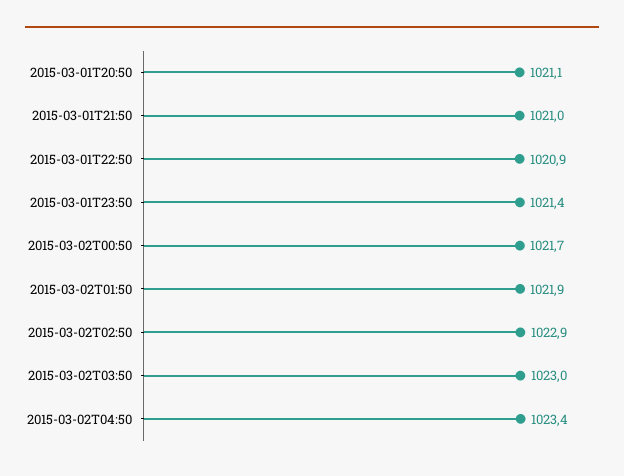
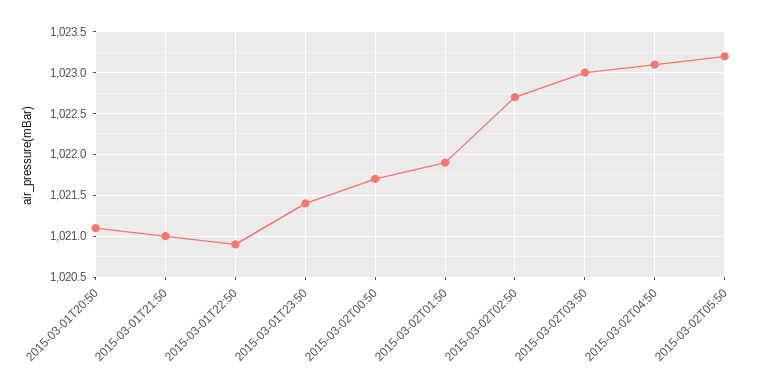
2015-03-02T02:50: 1022.9 -> 1022.7
2015-03-02T04:50: 1023.4 -> 1023.1
2015-03-02T05:50: none -> 1023.2

